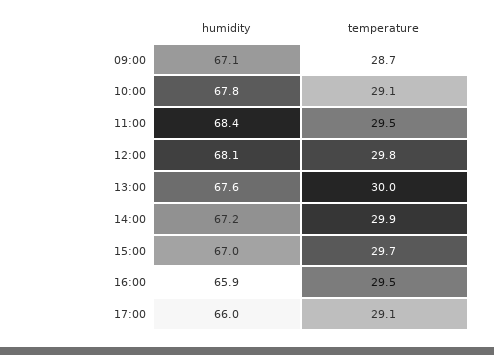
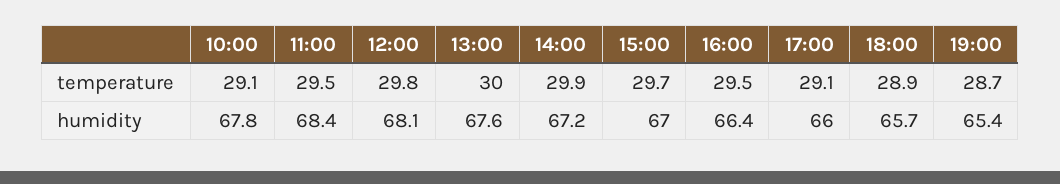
humidity, 09:00: 67.1 -> none
temperature, 09:00: 28.7 -> none
humidity, 16:00: 65.9 -> 66.4
temperature, 18:00: none -> 28.9
temperature, 19:00: none -> 28.7
humidity, 18:00: none -> 65.7
humidity, 19:00: none -> 65.4

